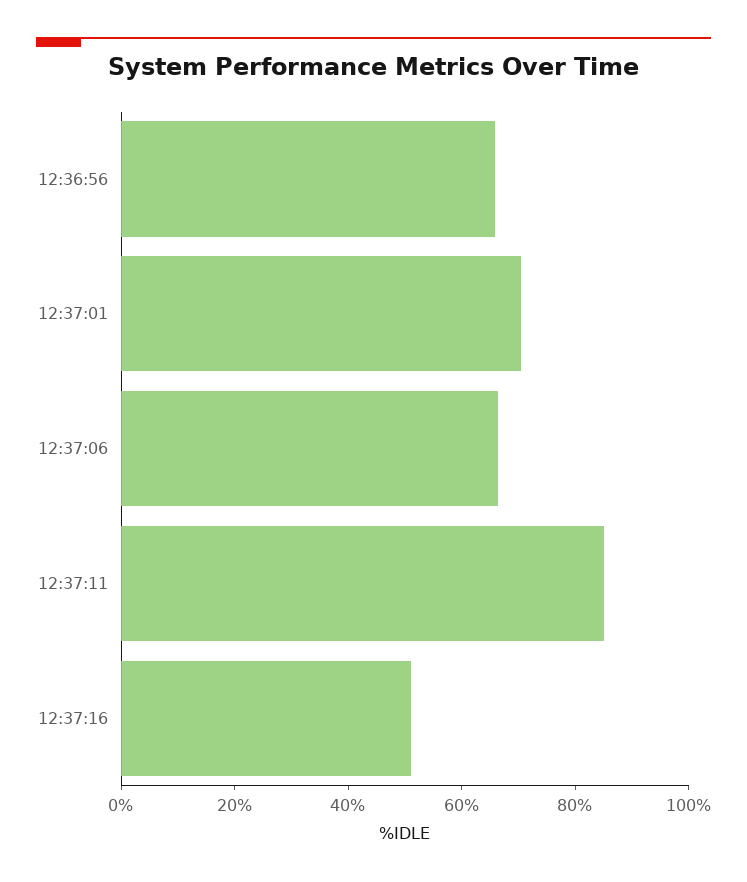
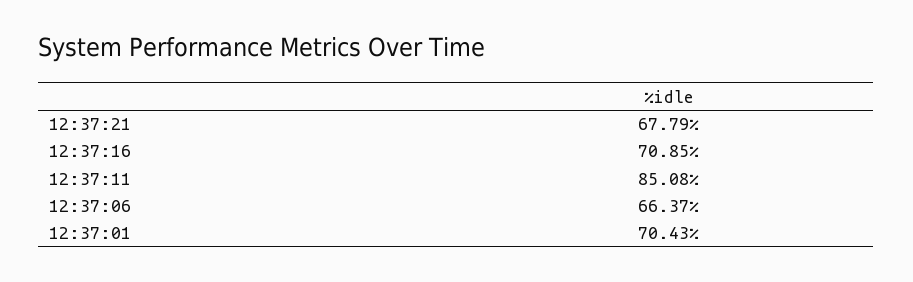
12:36:56: 65 -> none
12:37:16: 50 -> 70.85
12:37:21: none -> 67.79

